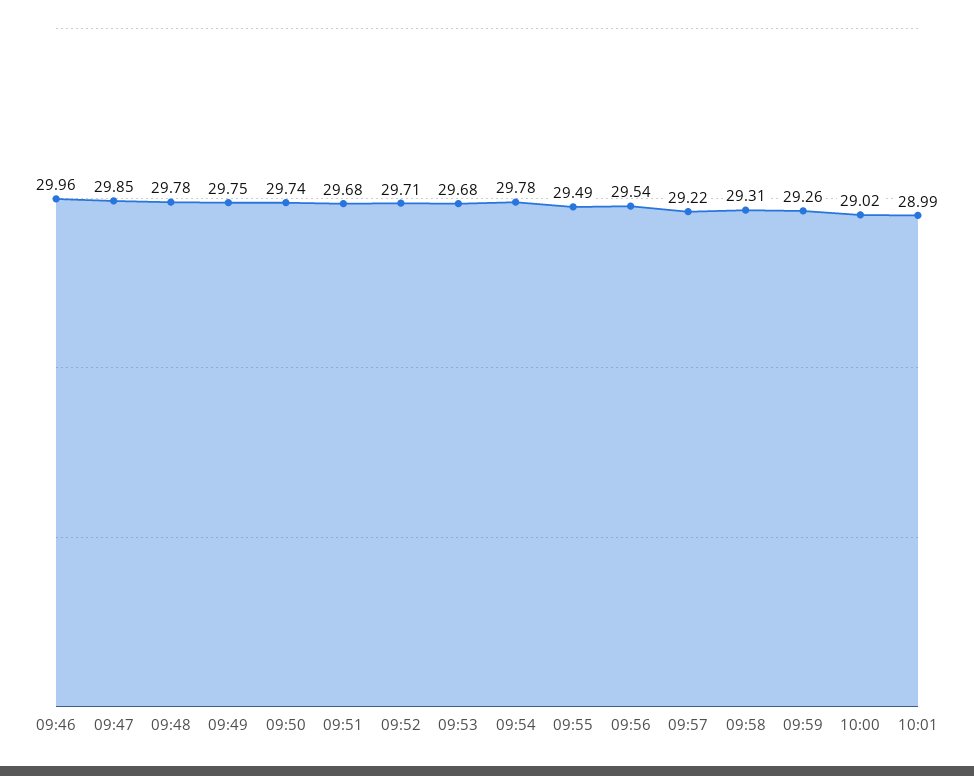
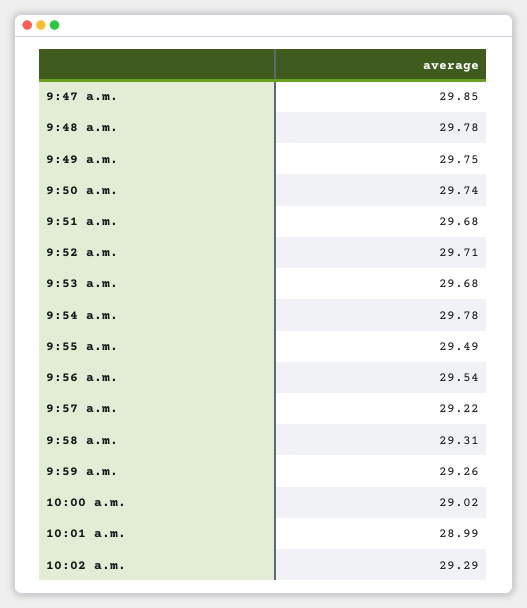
09:46: 29.96 -> none
10:02 a.m.: none -> 29.29

